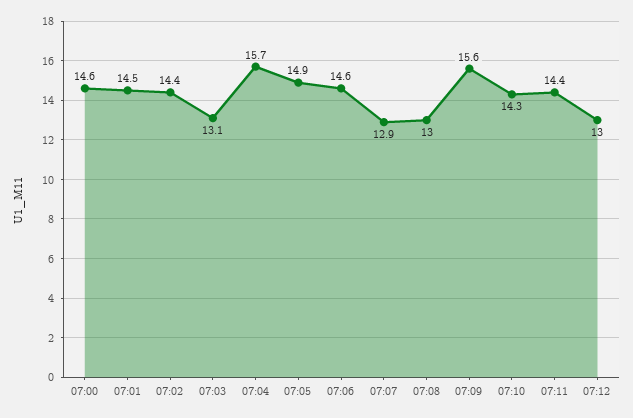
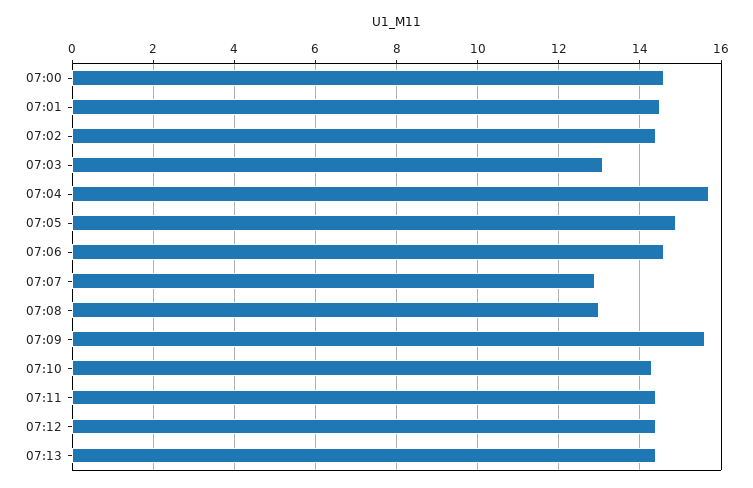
07:12: 13 -> 14.5
07:13: none -> 14.5

